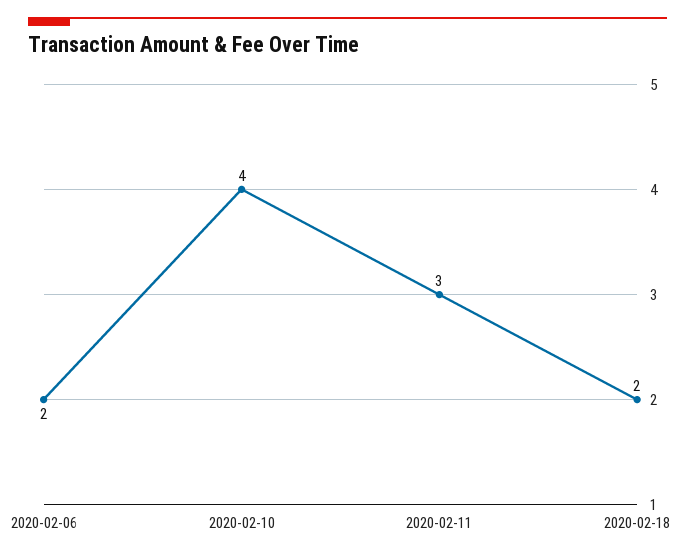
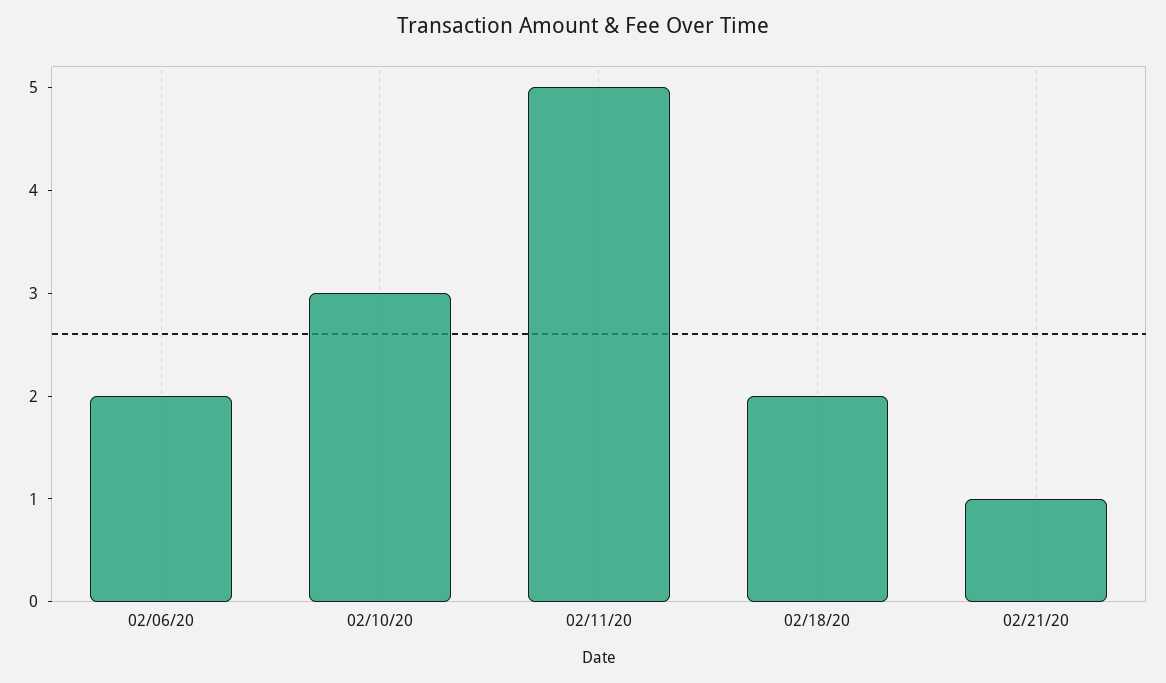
2020-02-10: 4 -> 3
2020-02-11: 3 -> 5
02/21/20: none -> 1

